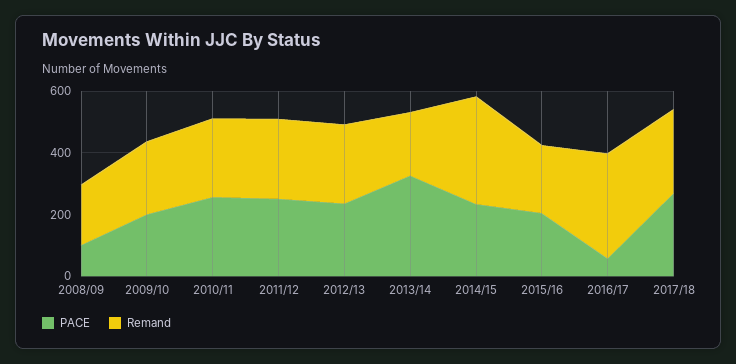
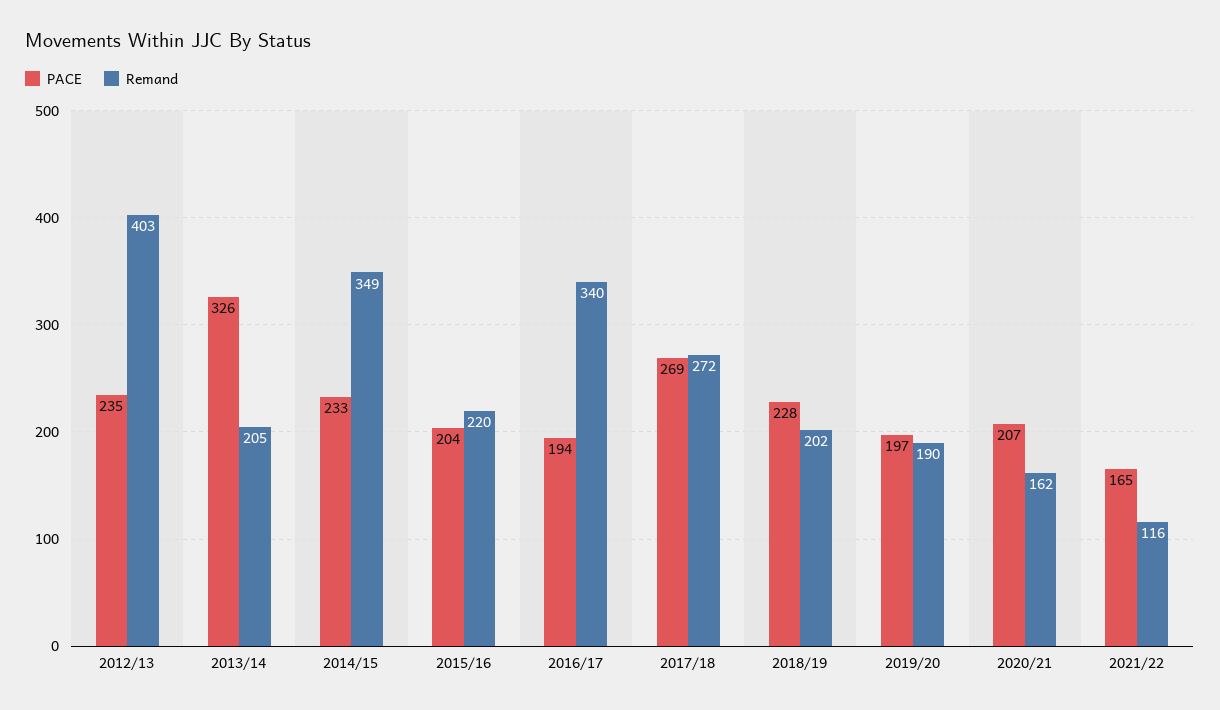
PACE, 2008/09: 100 -> none
Remand, 2008/09: 200 -> none
PACE, 2009/10: 200 -> none
Remand, 2009/10: 250 -> none
PACE, 2010/11: 250 -> none
Remand, 2010/11: 250 -> none
PACE, 2011/12: 250 -> none
Remand, 2011/12: 250 -> none
Remand, 2012/13: 250 -> 403
PACE, 2016/17: 50 -> 194
PACE, 2018/19: none -> 228
Remand, 2018/19: none -> 202
PACE, 2019/20: none -> 197
Remand, 2019/20: none -> 190
PACE, 2020/21: none -> 207
Remand, 2020/21: none -> 162
PACE, 2021/22: none -> 165
Remand, 2021/22: none -> 116

